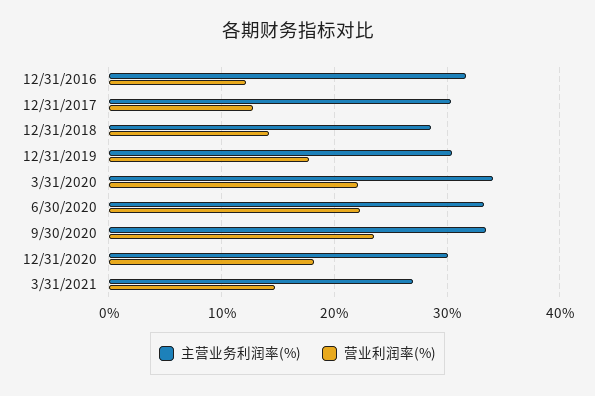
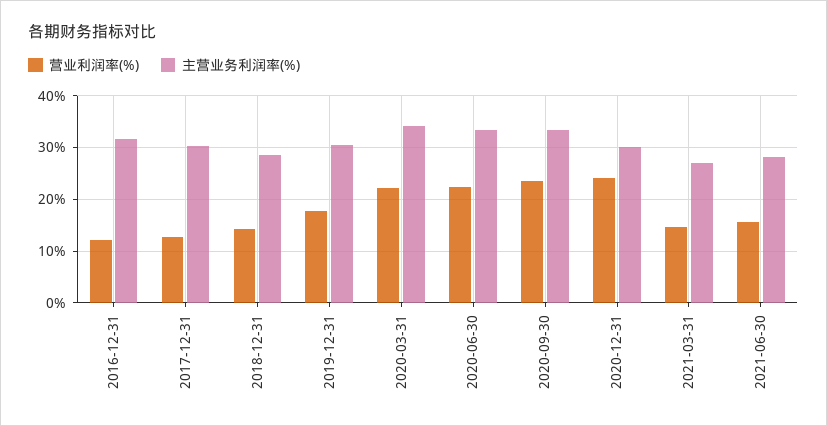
营业利润率(%), 12/31/2020: 18 -> 24
营业利润率(%), 2021-06-30: none -> 16
主营业务利润率(%), 2021-06-30: none -> 28

